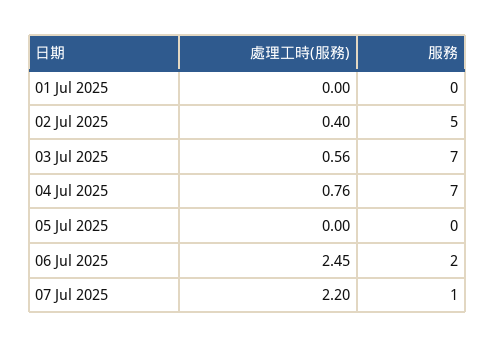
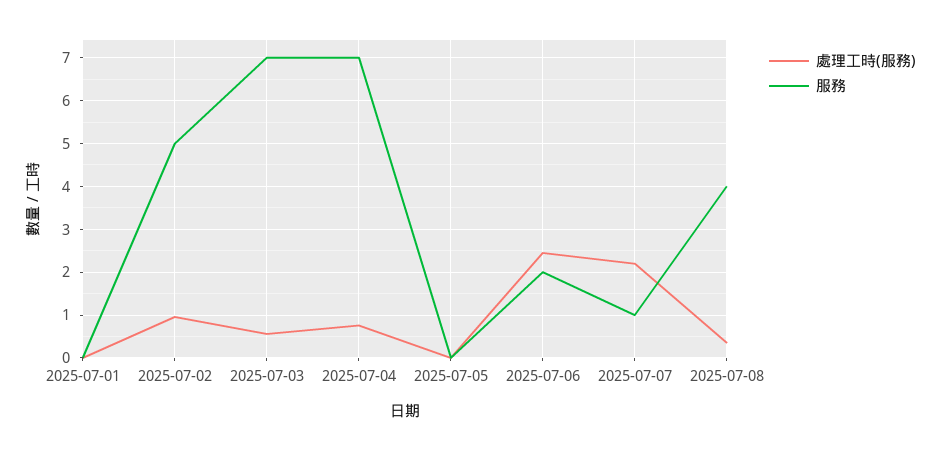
處理工時(服務), 02 Jul 2025: 0.4 -> 1
處理工時(服務), 2025-07-08: none -> 0.4
服務, 2025-07-08: none -> 4

